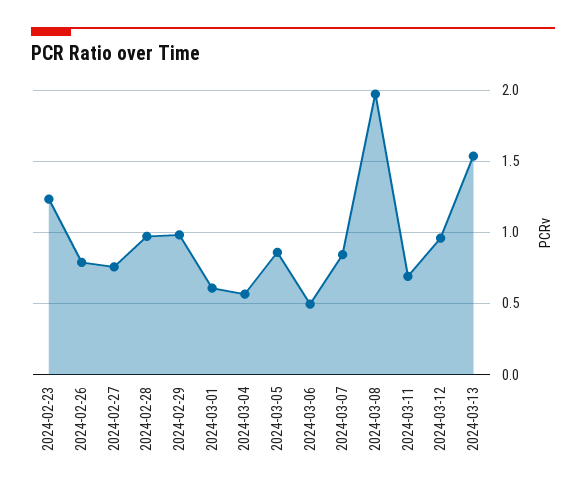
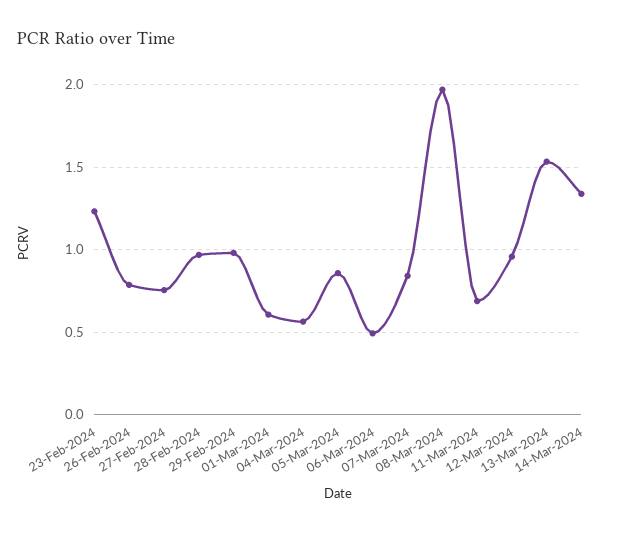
14-Mar-2024: none -> 1.35

